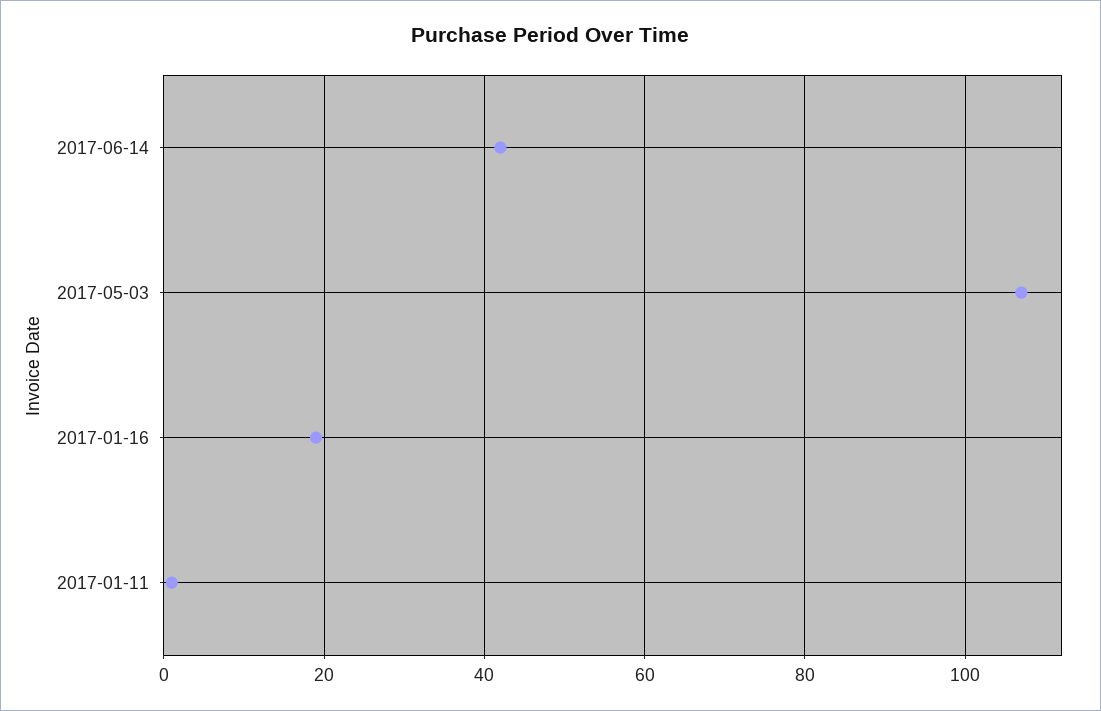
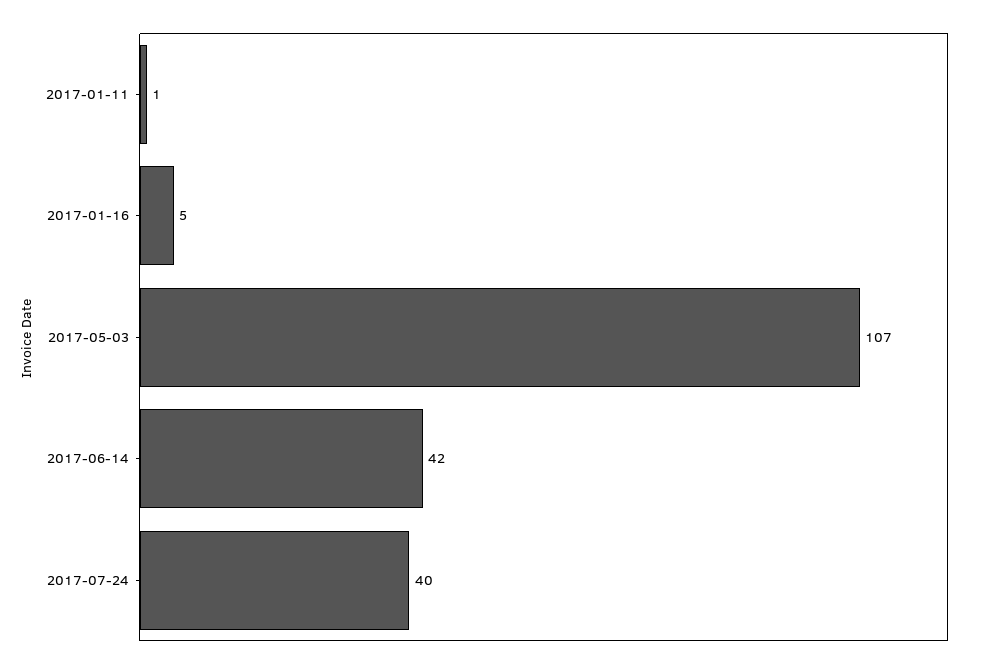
2017-01-16: 20 -> 5
2017-07-24: none -> 40

